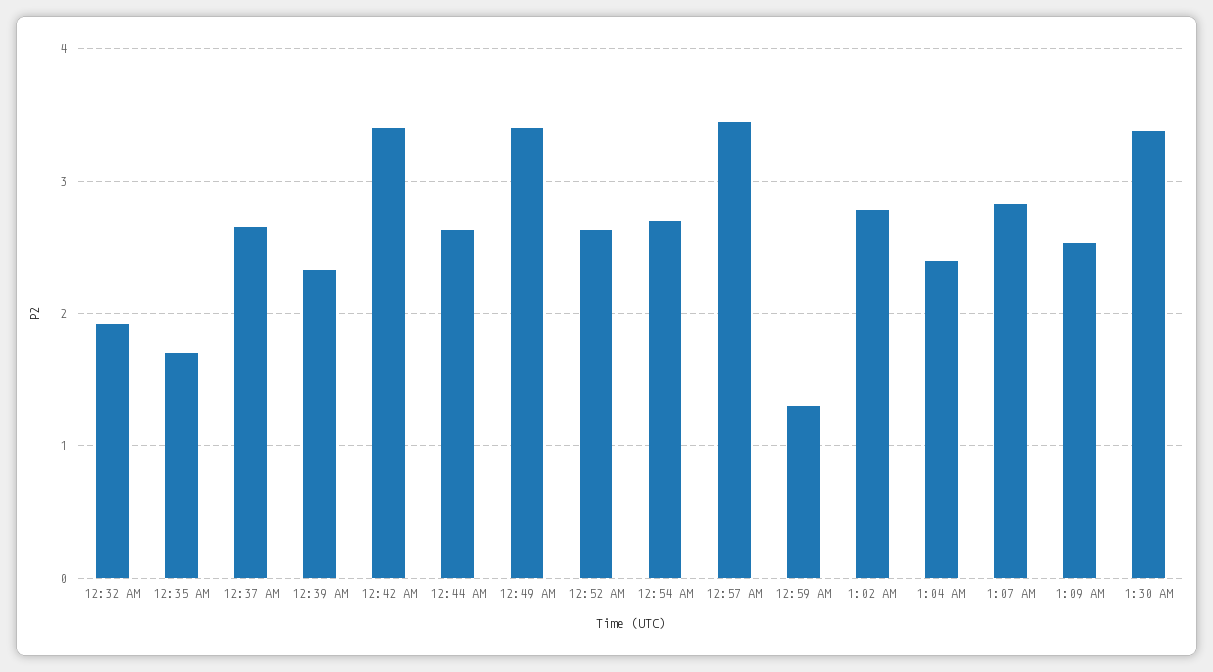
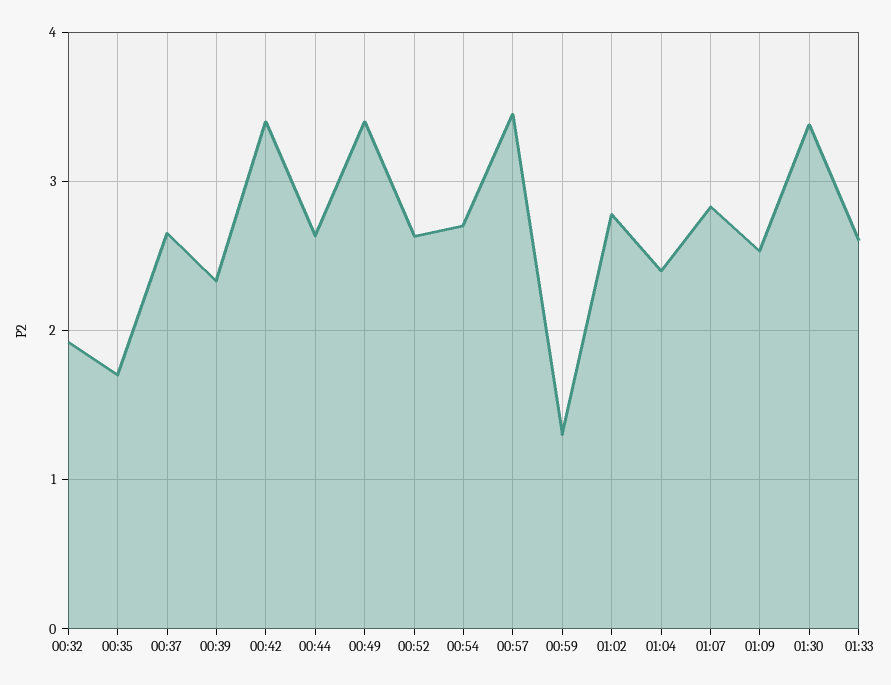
01:33: none -> 2.6

